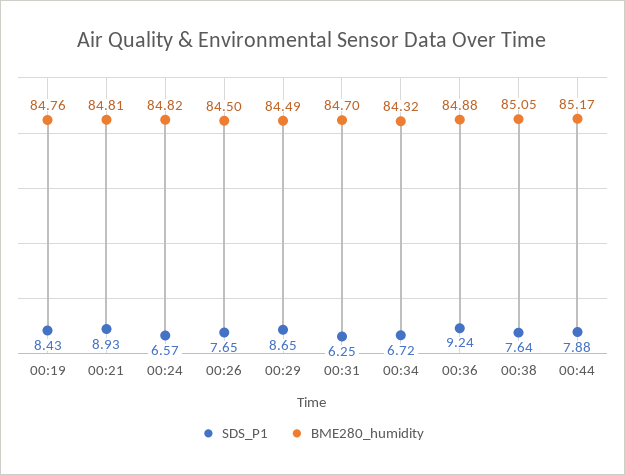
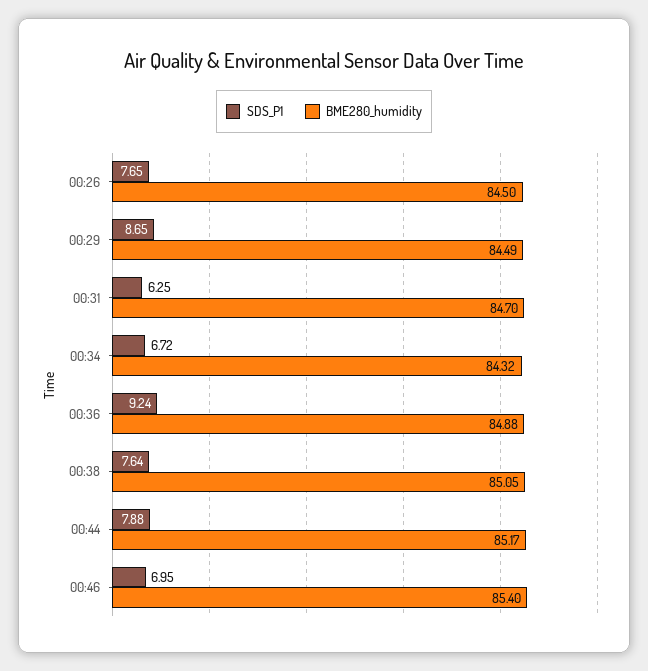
SDS_P1, 00:19: 8.43 -> none
BME280_humidity, 00:19: 84.76 -> none
SDS_P1, 00:21: 8.93 -> none
BME280_humidity, 00:21: 84.81 -> none
SDS_P1, 00:24: 6.57 -> none
BME280_humidity, 00:24: 84.82 -> none
SDS_P1, 00:46: none -> 6.95
BME280_humidity, 00:46: none -> 85.4

